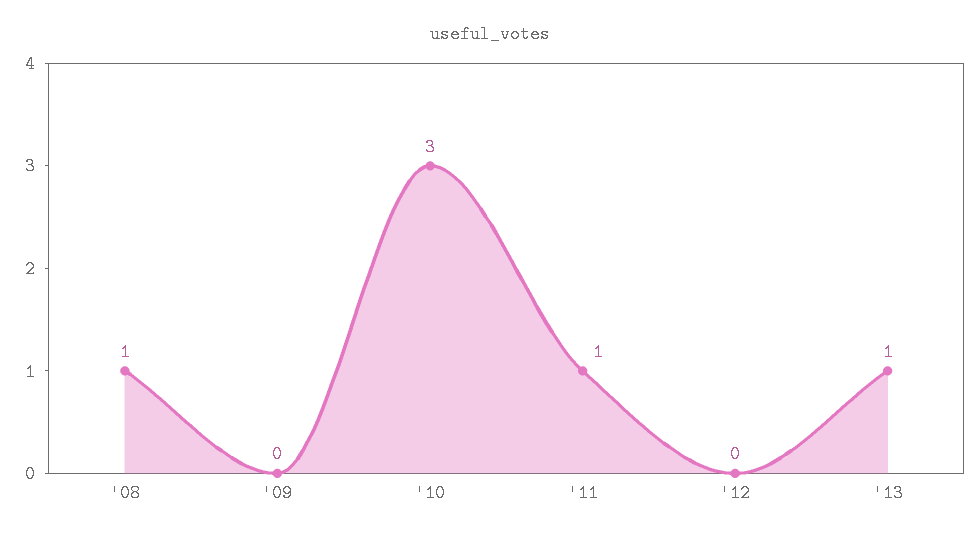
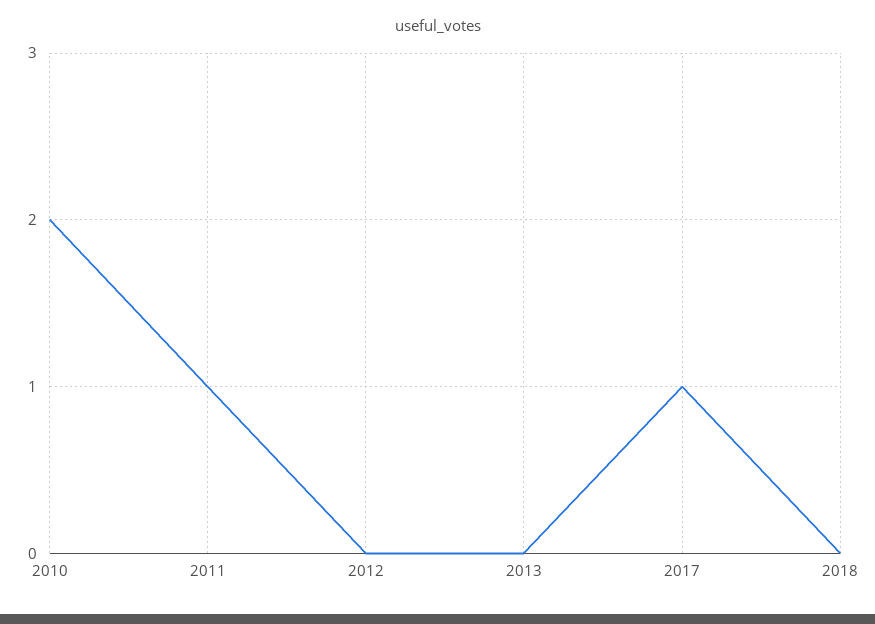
'08: 1 -> none
'09: 0 -> none
'10: 3 -> 2
'13: 1 -> 0
2017: none -> 1
2018: none -> 0

